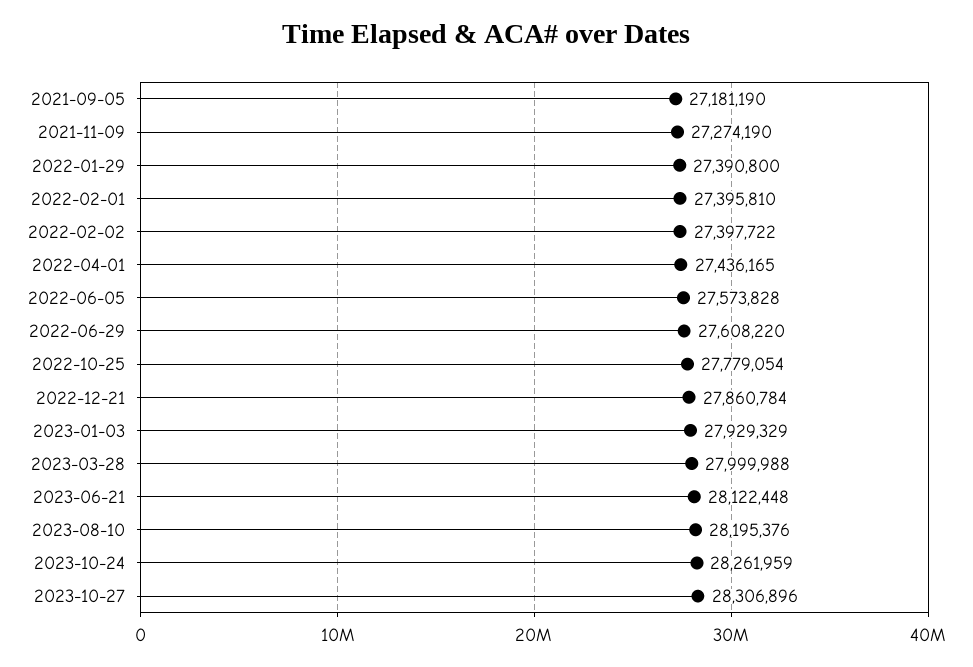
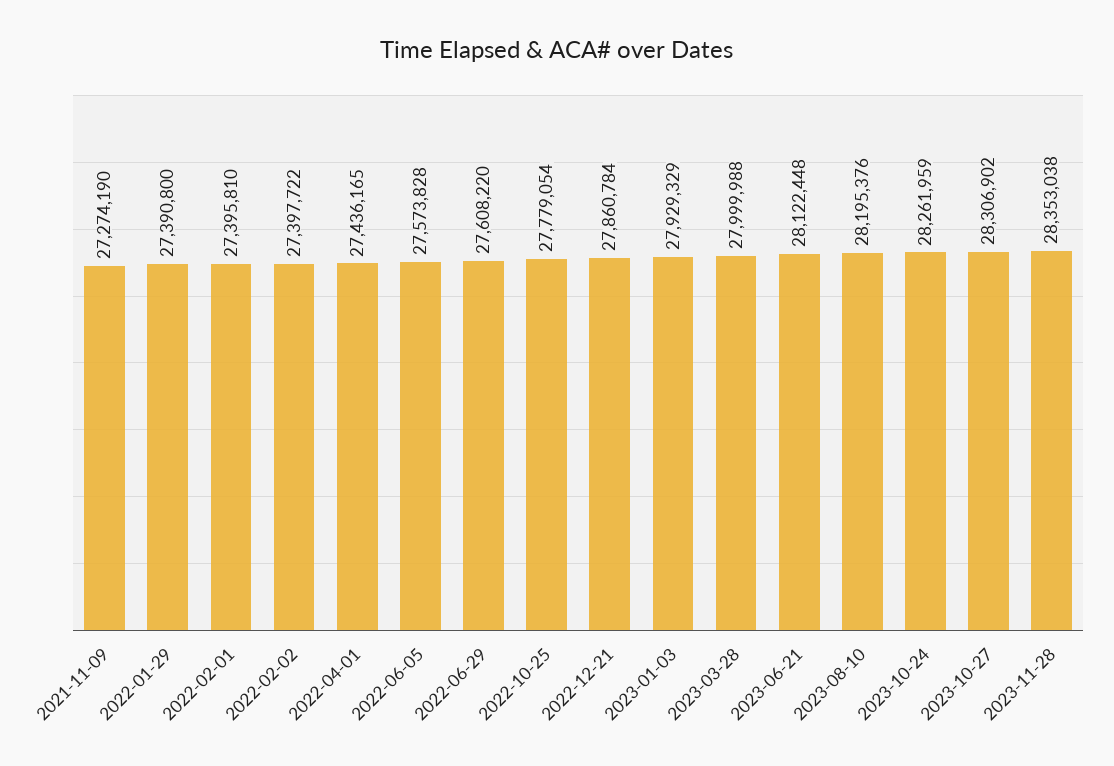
2021-09-05: 27181190 -> none
2023-10-27: 28306896 -> 28306902
2023-11-28: none -> 28353038

